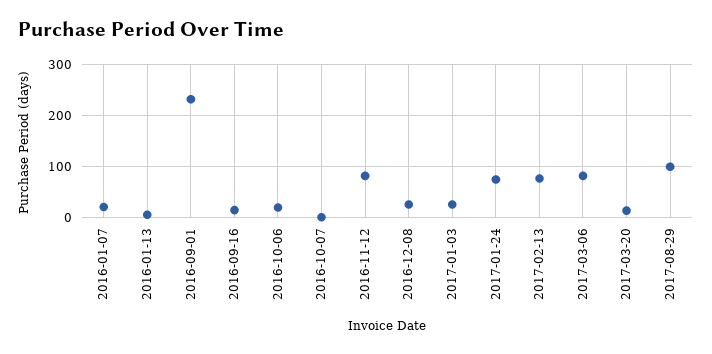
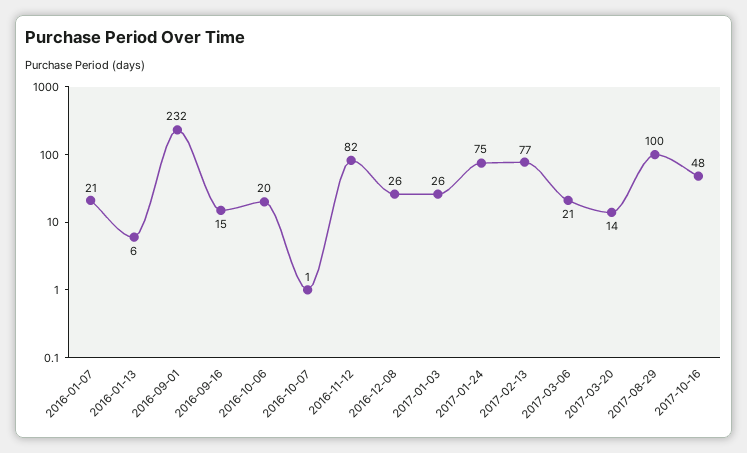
2017-03-06: 80 -> 21
2017-10-16: none -> 48

